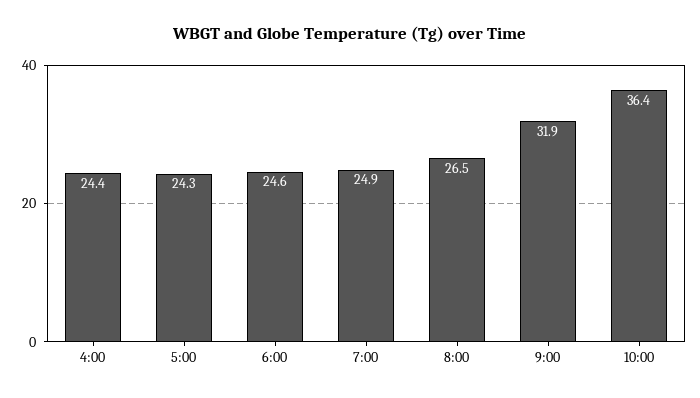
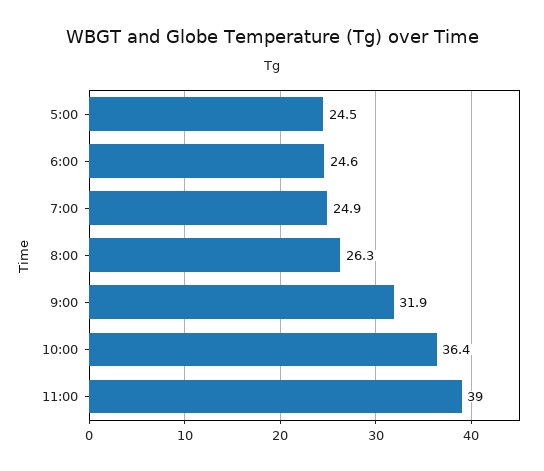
4:00: 24.4 -> none
5:00: 24.3 -> 24.5
8:00: 26.5 -> 26.3
11:00: none -> 39

